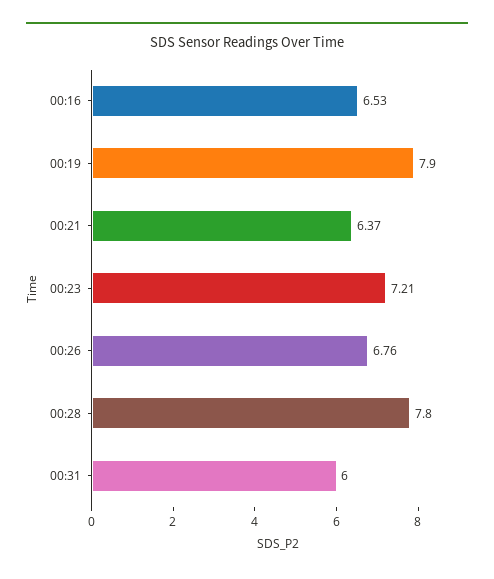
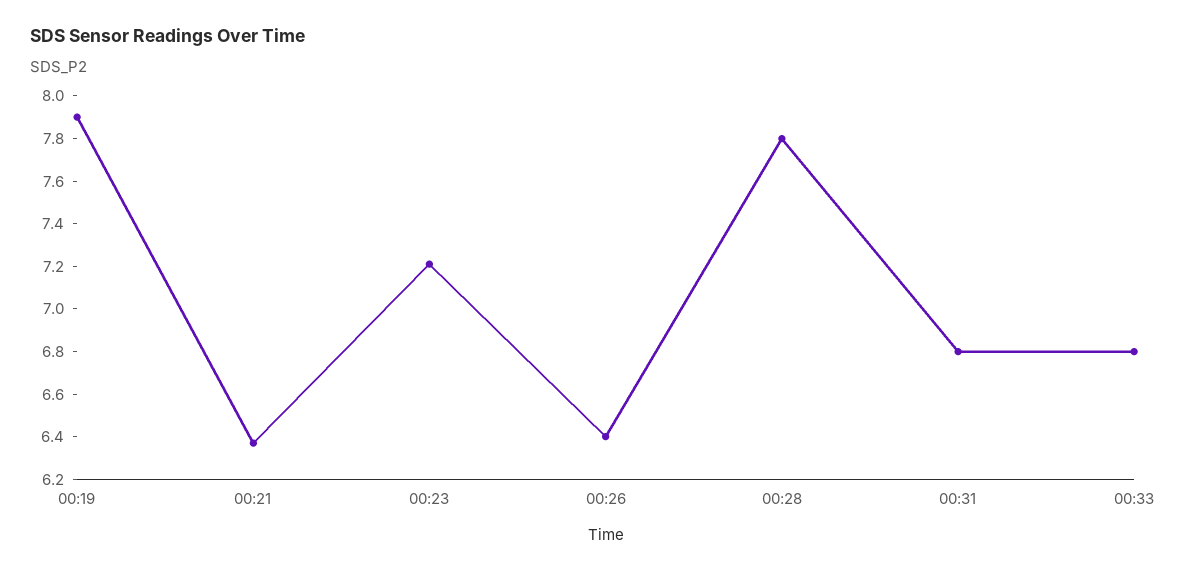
00:16: 6.53 -> none
00:26: 6.76 -> 6.4
00:31: 6 -> 6.8
00:33: none -> 6.8

